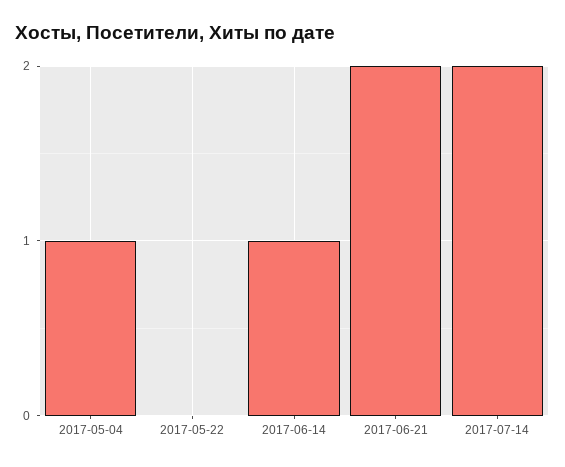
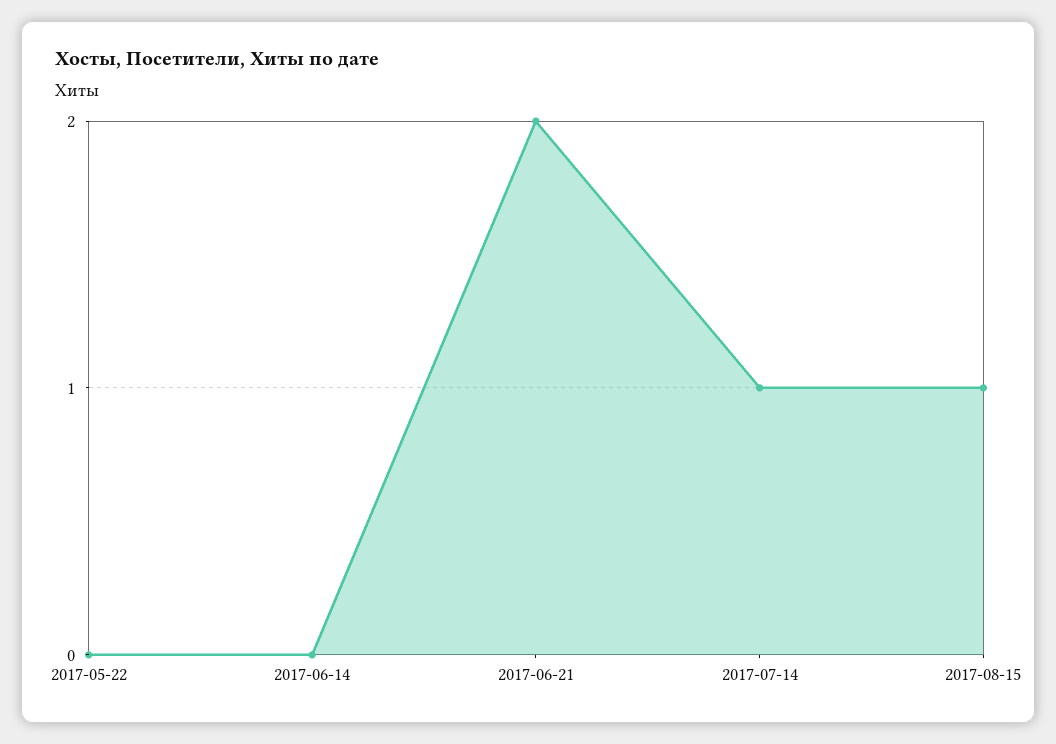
2017-05-04: 1 -> none
2017-06-14: 1 -> 0
2017-07-14: 2 -> 1
2017-08-15: none -> 1

